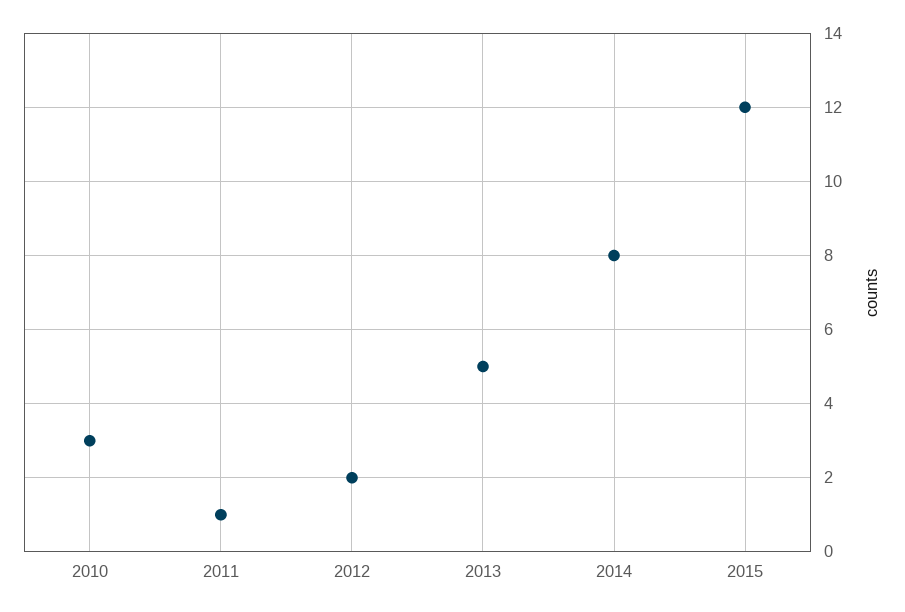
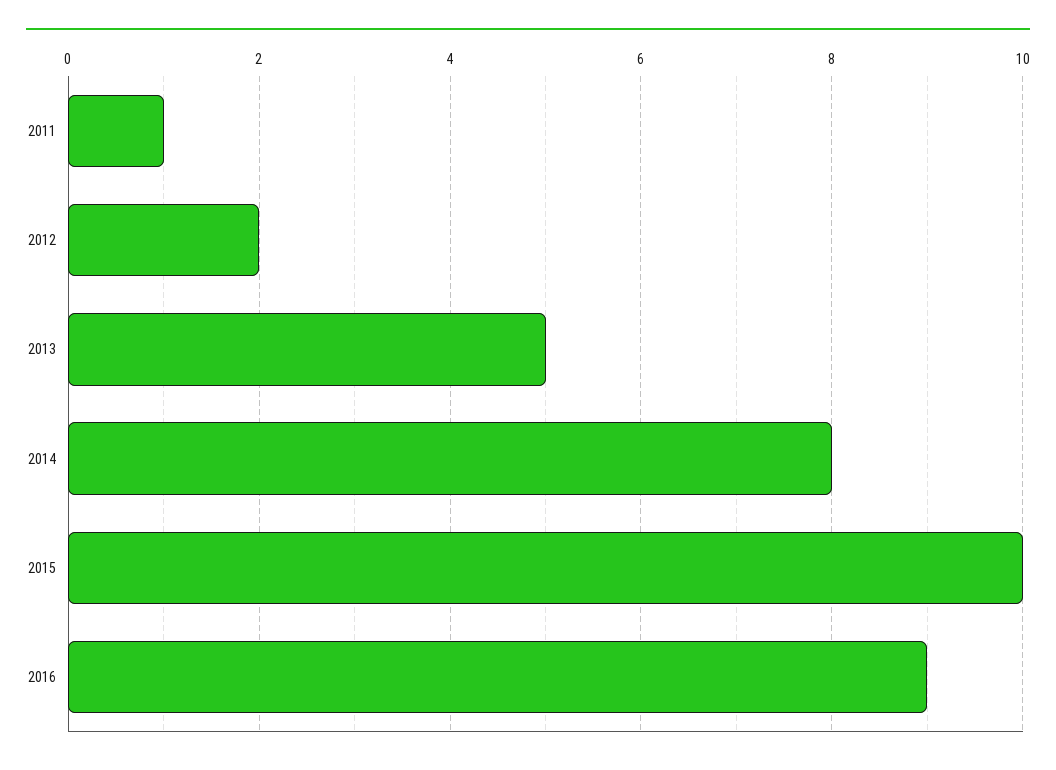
2010: 3 -> none
2015: 12 -> 10
2016: none -> 9

